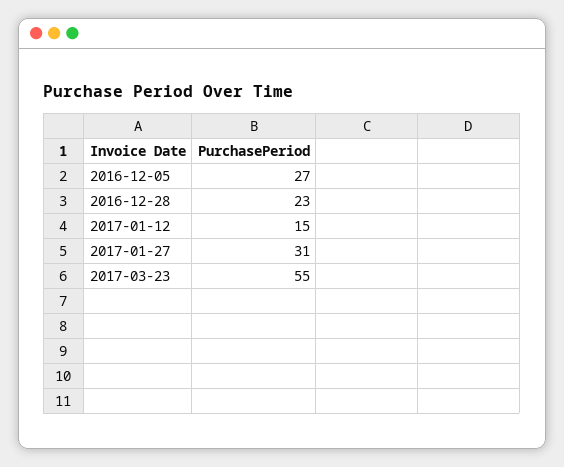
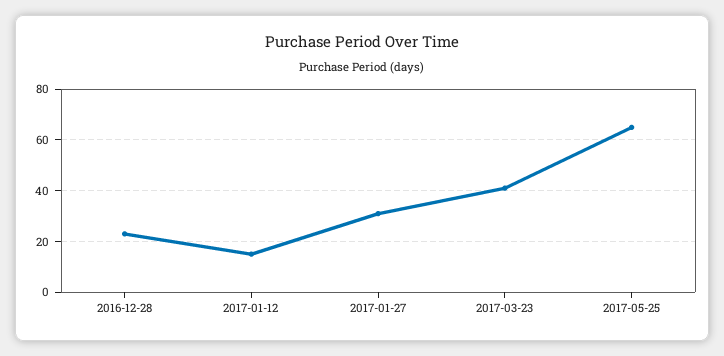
2016-12-05: 27 -> none
2017-03-23: 55 -> 40
2017-05-25: none -> 65

